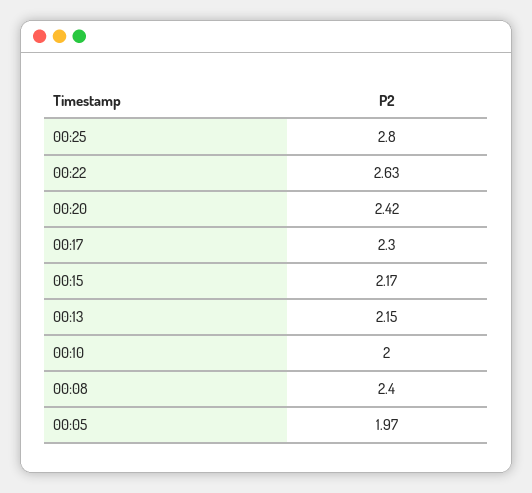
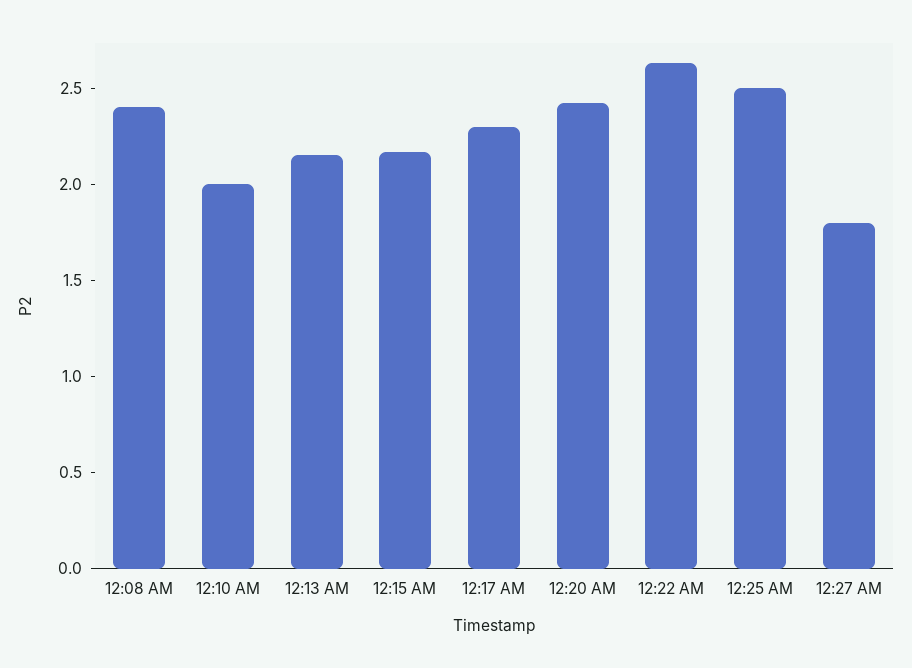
00:25: 2.8 -> 2.5
00:05: 1.97 -> none
12:27 AM: none -> 1.8

